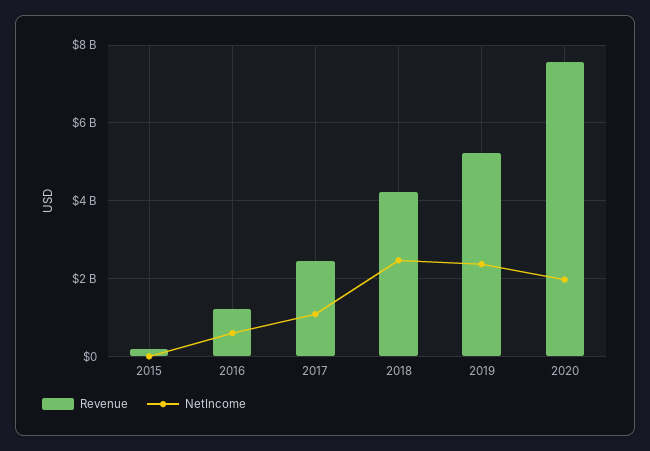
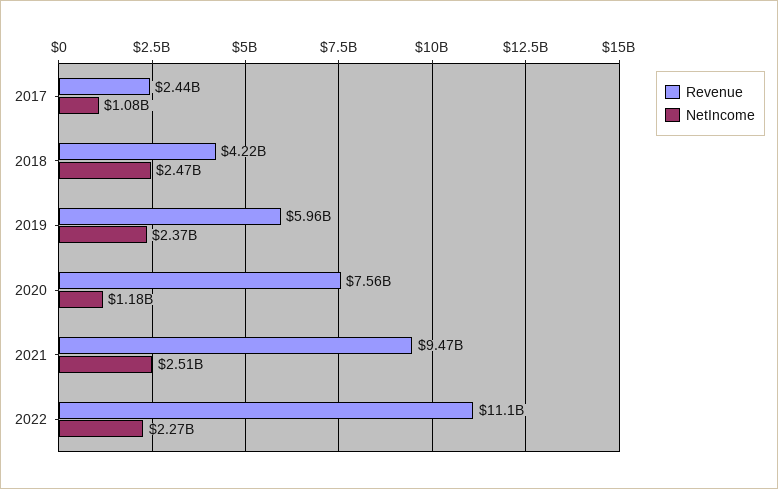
Revenue, 2015: 200000000 -> none
NetIncome, 2015: 0 -> none
Revenue, 2016: 1200000000 -> none
NetIncome, 2016: 600000000 -> none
Revenue, 2019: 5200000000 -> 5960000000
NetIncome, 2020: 2000000000 -> 1180000000
Revenue, 2021: none -> 9470000000
NetIncome, 2021: none -> 2510000000
Revenue, 2022: none -> 11100000000
NetIncome, 2022: none -> 2270000000

